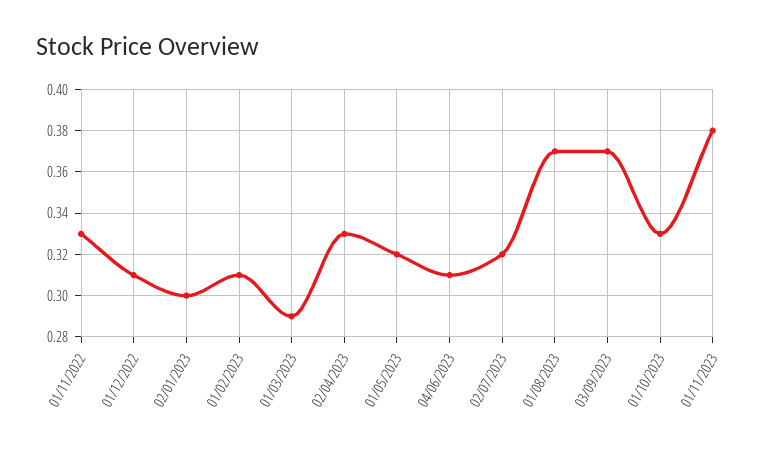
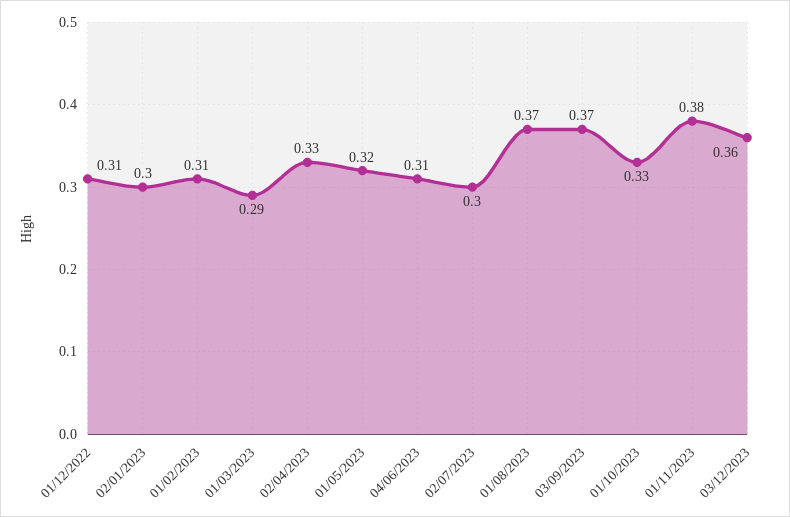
01/11/2022: 0.33 -> none
02/07/2023: 0.32 -> 0.3
03/12/2023: none -> 0.36

